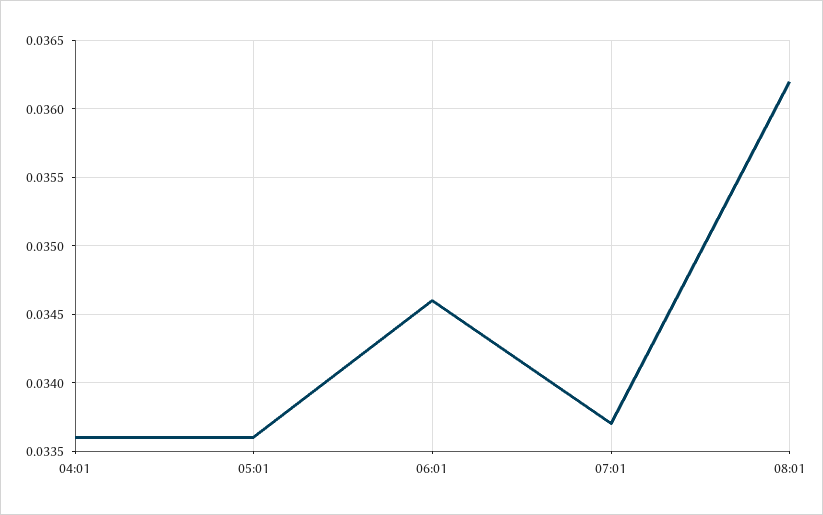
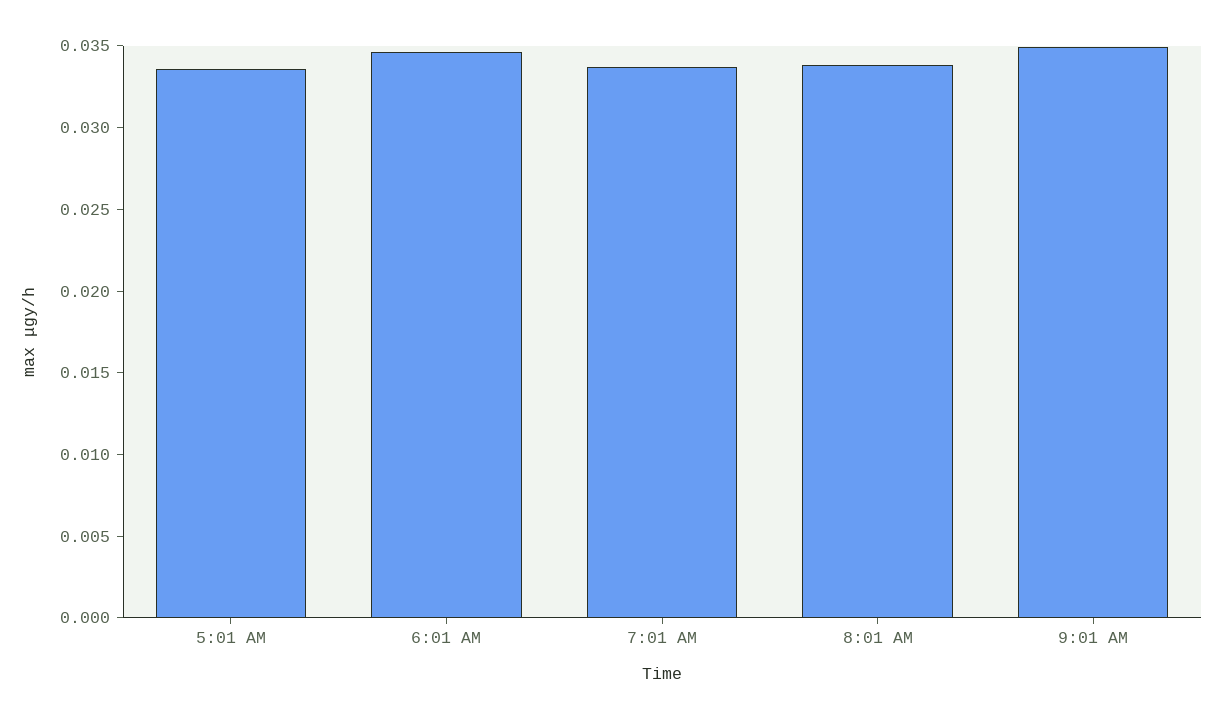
04:01: 0.0336 -> none
08:01: 0.0362 -> 0.034
9:01 AM: none -> 0.035

